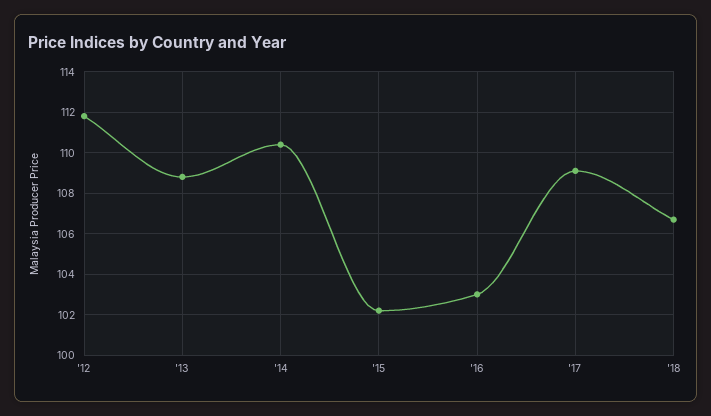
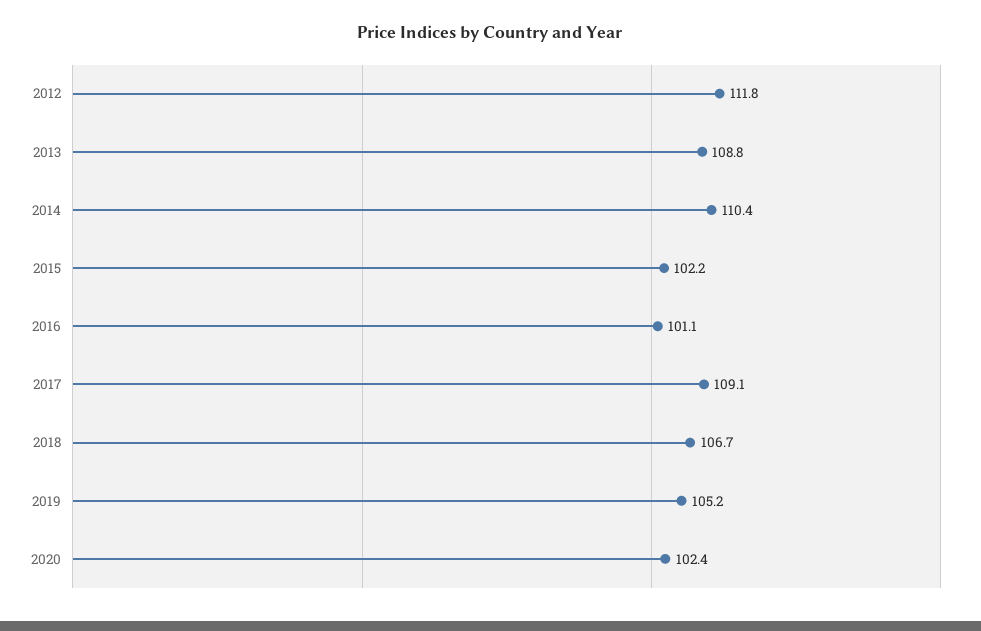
'16: 103 -> 101.1
2019: none -> 105.2
2020: none -> 102.4

